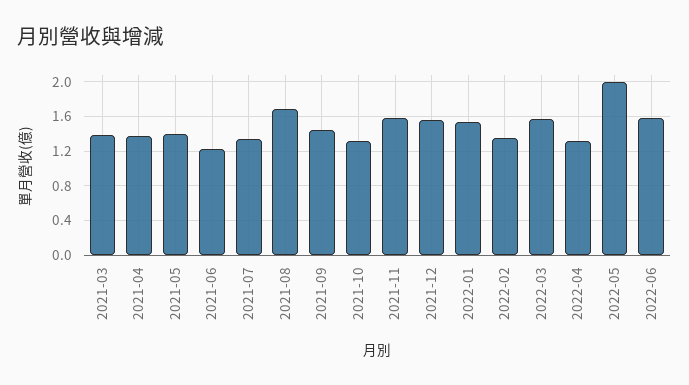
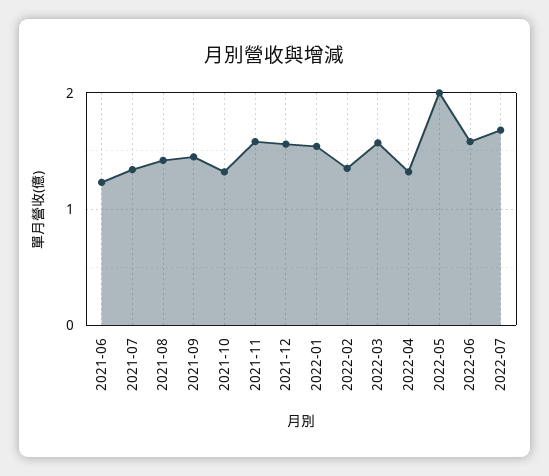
2021-03: 1.4 -> none
2021-04: 1.4 -> none
2021-05: 1.4 -> none
2021-08: 1.7 -> 1.4
2022-07: none -> 1.7

